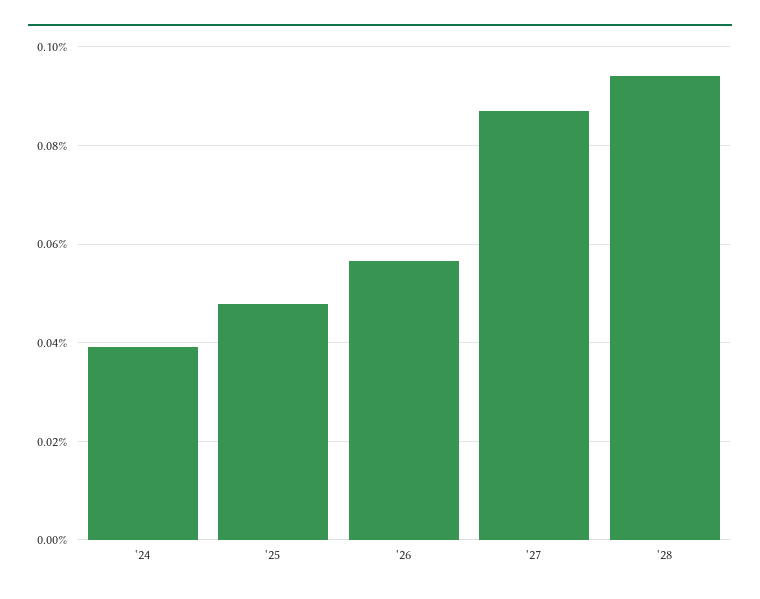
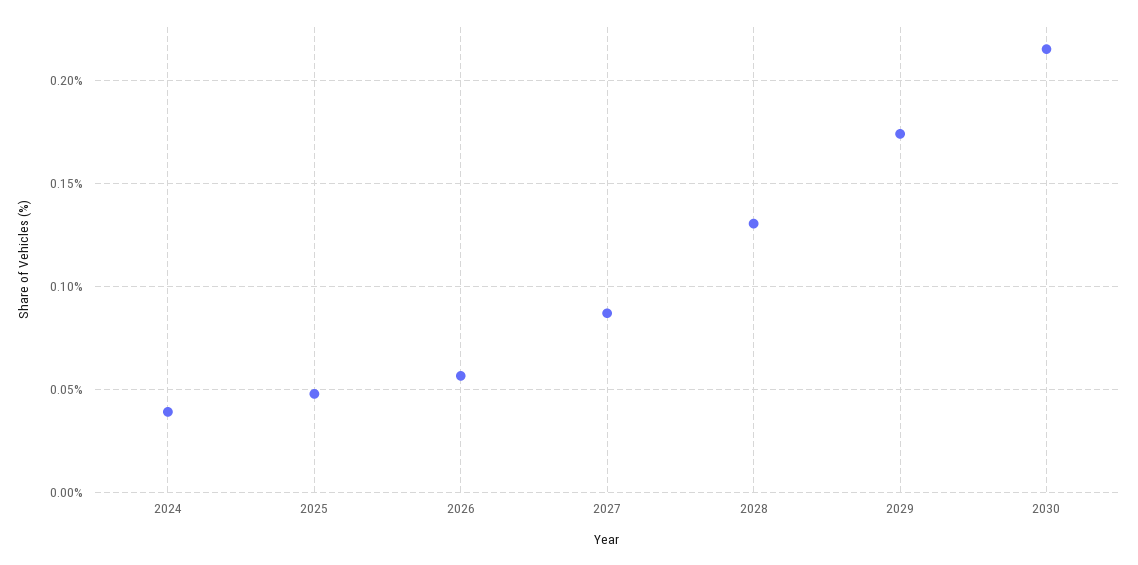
'28: 0.094 -> 0.13
2029: none -> 0.175
2030: none -> 0.215

